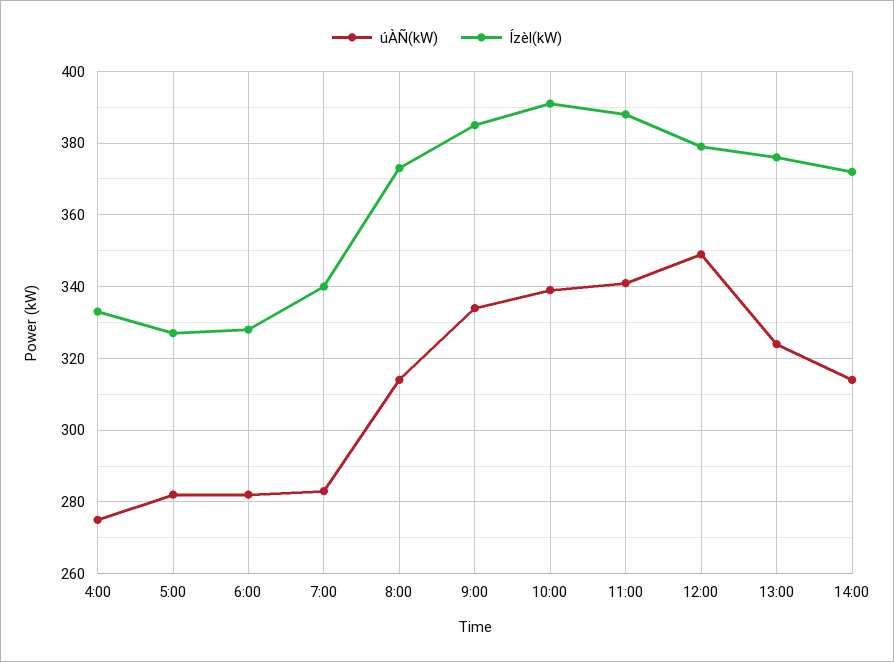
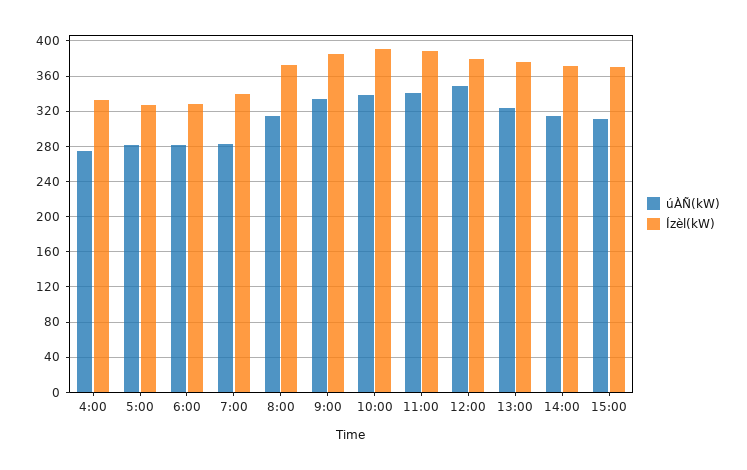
úÀÑ(kW), 15:00: none -> 310
Ízèl(kW), 15:00: none -> 370

